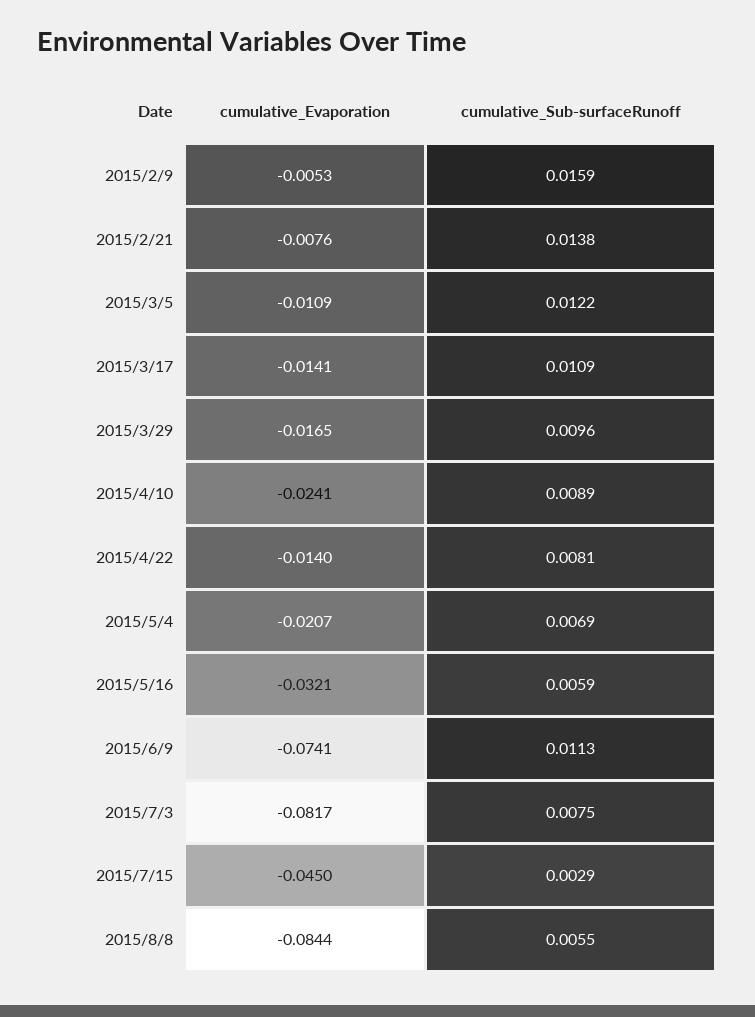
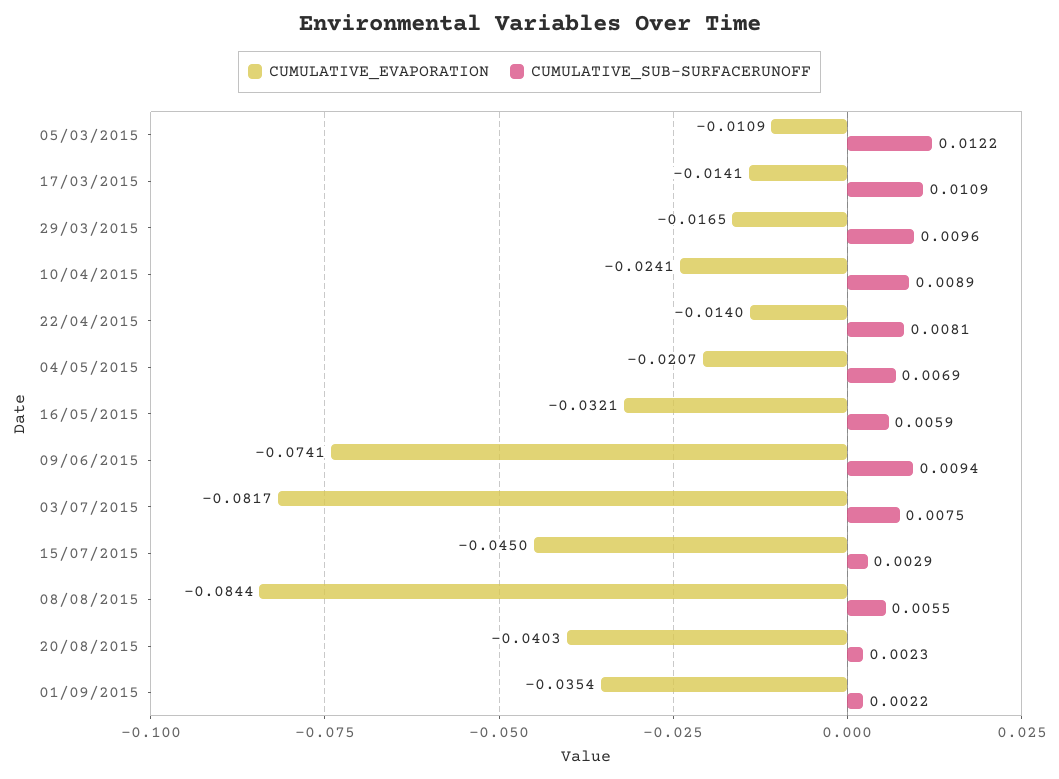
cumulative_Evaporation, 2015/2/9: -0.0053 -> none
cumulative_Sub-surfaceRunoff, 2015/2/9: 0.0159 -> none
cumulative_Evaporation, 2015/2/21: -0.0076 -> none
cumulative_Sub-surfaceRunoff, 2015/2/21: 0.0138 -> none
cumulative_Sub-surfaceRunoff, 2015/6/9: 0.0113 -> 0.0094
cumulative_Evaporation, 20/08/2015: none -> -0.0403
cumulative_Sub-surfaceRunoff, 20/08/2015: none -> 0.0023
cumulative_Evaporation, 01/09/2015: none -> -0.0354
cumulative_Sub-surfaceRunoff, 01/09/2015: none -> 0.0022

